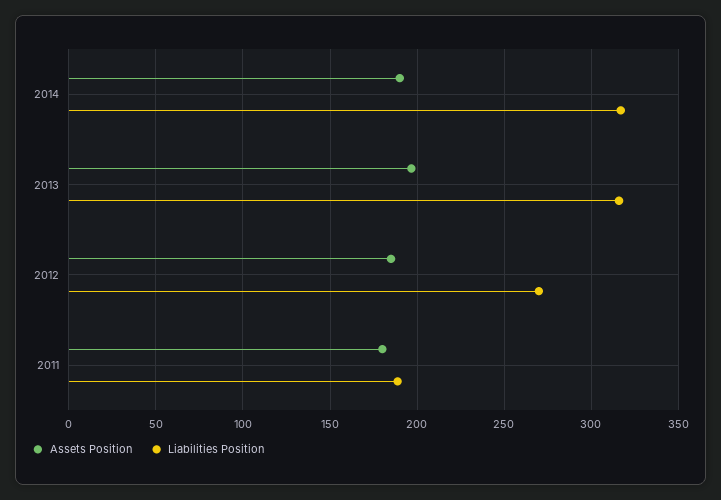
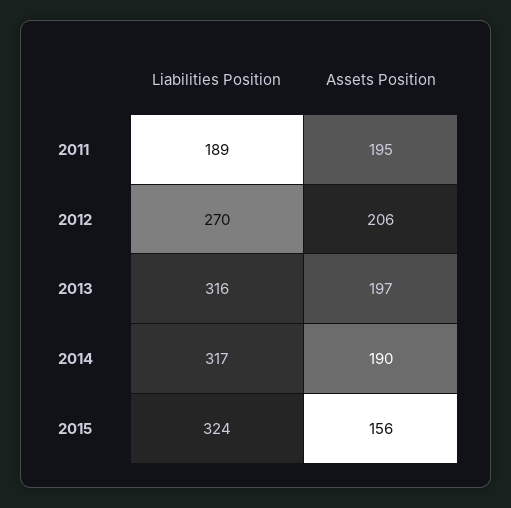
Assets Position, 2012: 185 -> 206
Assets Position, 2011: 180 -> 195
Liabilities Position, 2015: none -> 324
Assets Position, 2015: none -> 156

